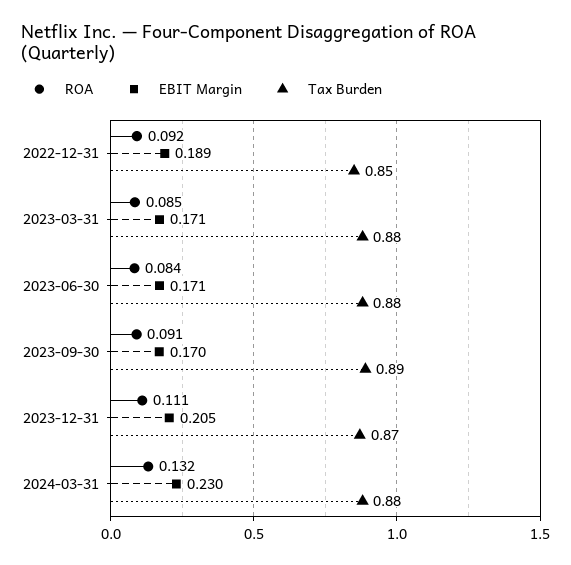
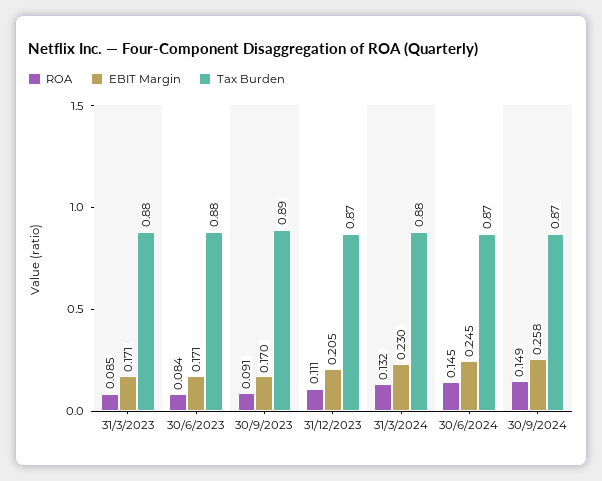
ROA, 2022-12-31: 0.092 -> none
EBIT Margin, 2022-12-31: 0.189 -> none
Tax Burden, 2022-12-31: 0.85 -> none
ROA, 30/6/2024: none -> 0.145
EBIT Margin, 30/6/2024: none -> 0.245
Tax Burden, 30/6/2024: none -> 0.87
ROA, 30/9/2024: none -> 0.149
EBIT Margin, 30/9/2024: none -> 0.258
Tax Burden, 30/9/2024: none -> 0.87

